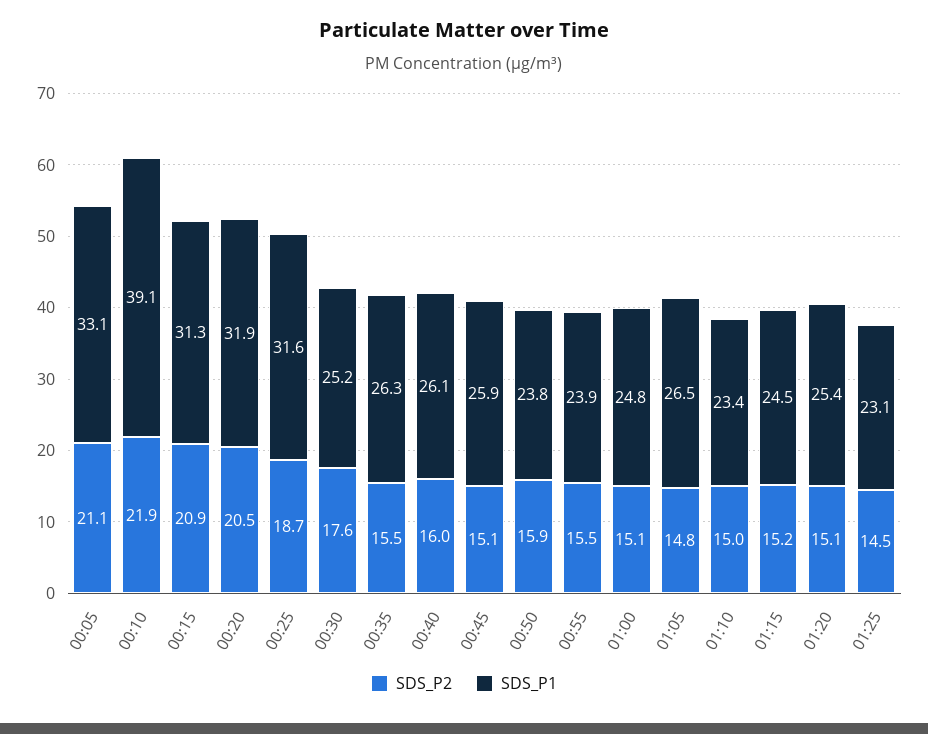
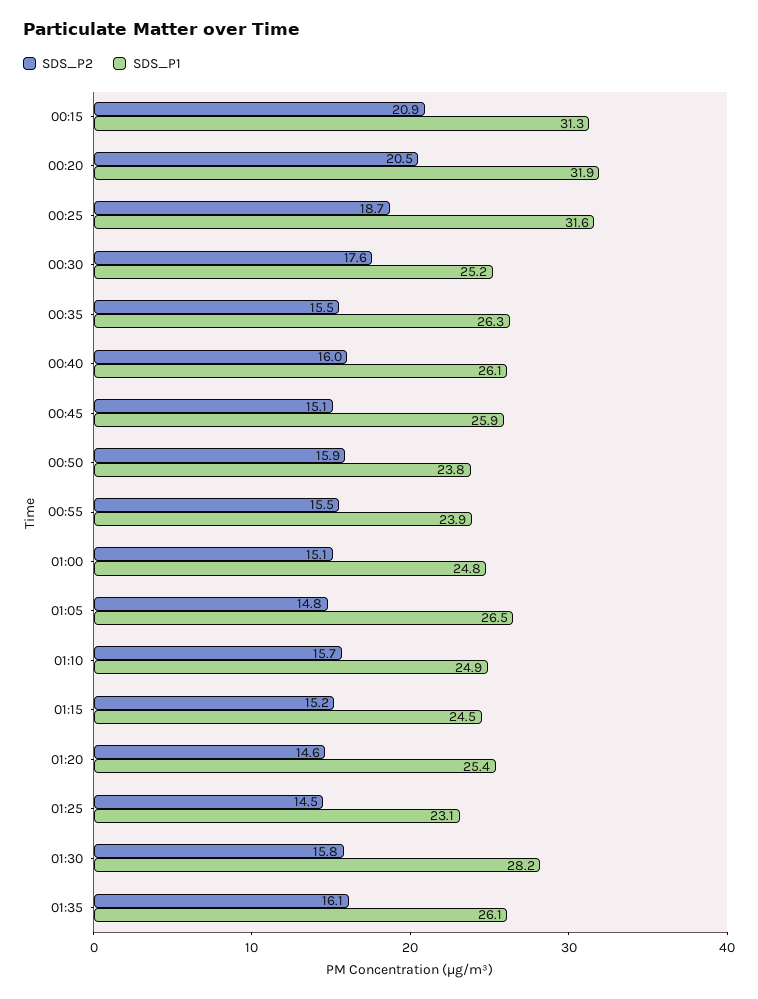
SDS_P2, 00:05: 21.1 -> none
SDS_P1, 00:05: 33.1 -> none
SDS_P2, 00:10: 21.9 -> none
SDS_P1, 00:10: 39.1 -> none
SDS_P2, 01:10: 15 -> 15.7
SDS_P1, 01:10: 23.4 -> 24.9
SDS_P2, 01:20: 15.1 -> 14.6
SDS_P2, 01:30: none -> 15.8
SDS_P1, 01:30: none -> 28.2
SDS_P2, 01:35: none -> 16.1
SDS_P1, 01:35: none -> 26.1

